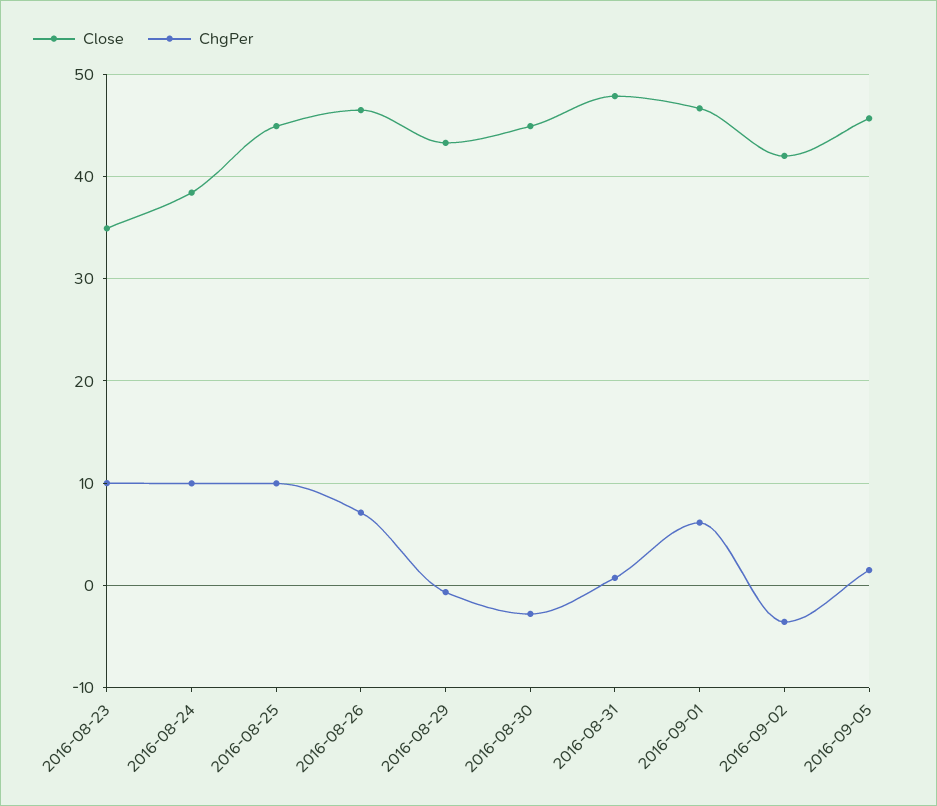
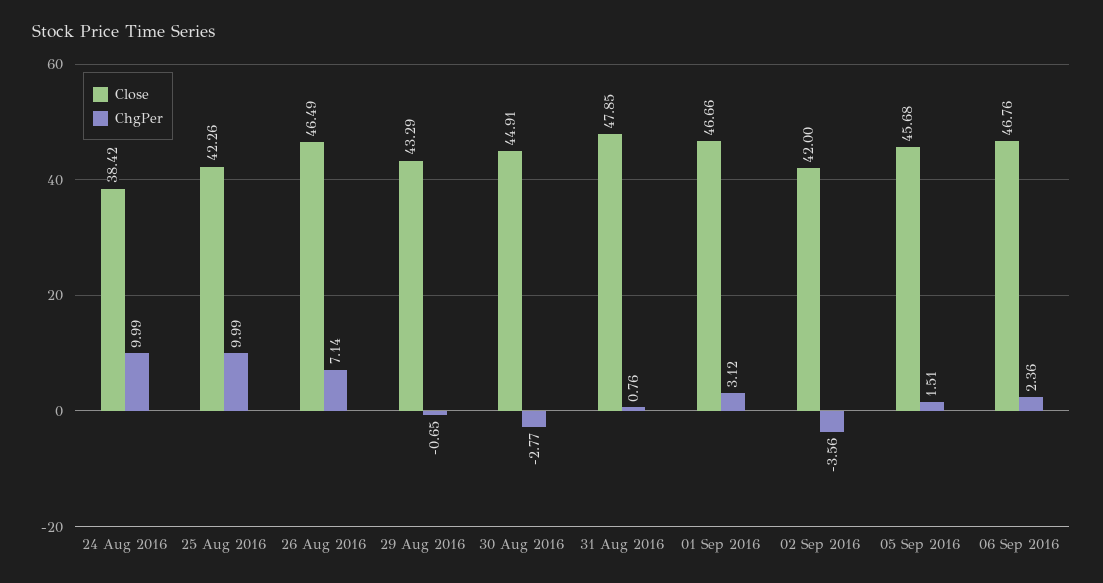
Close, 2016-08-23: 35 -> none
ChgPer, 2016-08-23: 10 -> none
Close, 2016-08-25: 45 -> 42.26
ChgPer, 2016-09-01: 6 -> 3.12
Close, 06 Sep 2016: none -> 46.76
ChgPer, 06 Sep 2016: none -> 2.36

